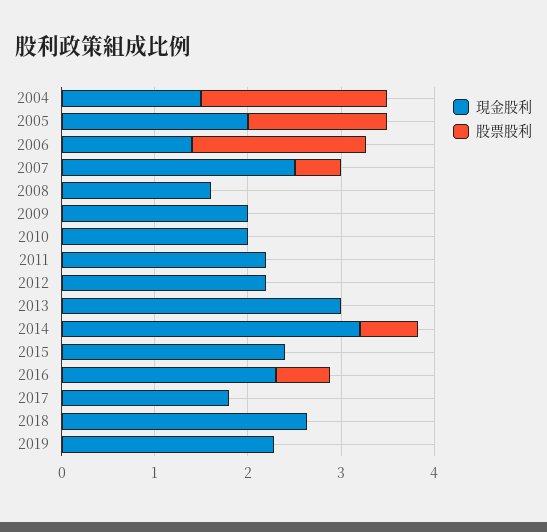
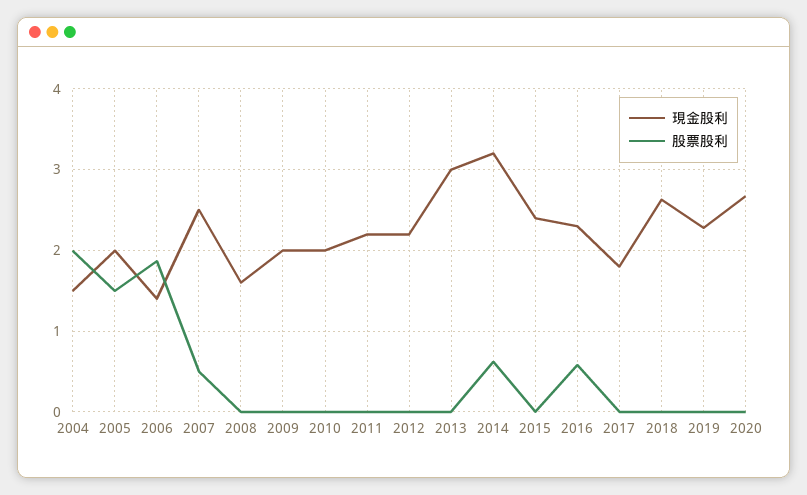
現金股利, 2020: none -> 2.7
股票股利, 2020: none -> 0

